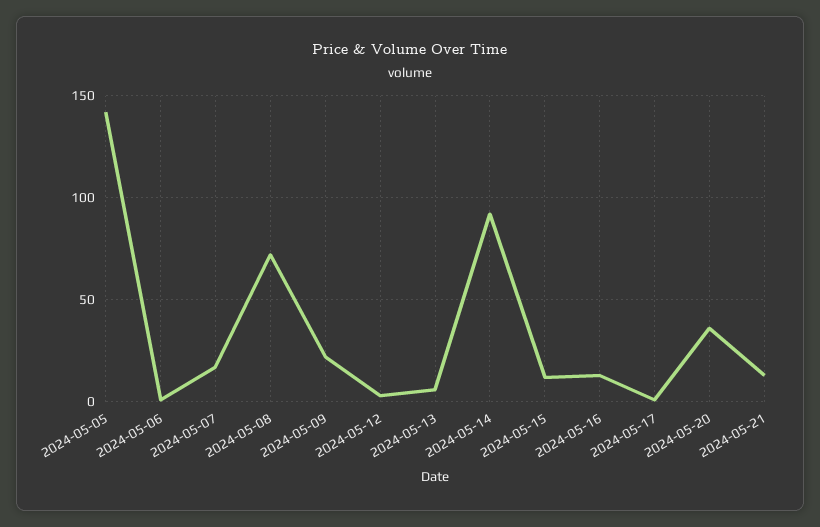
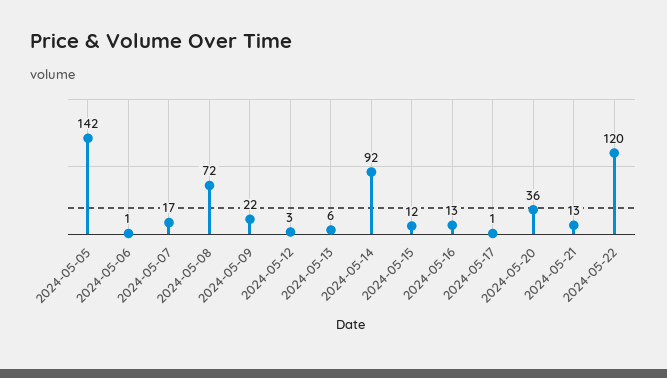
2024-05-22: none -> 120

